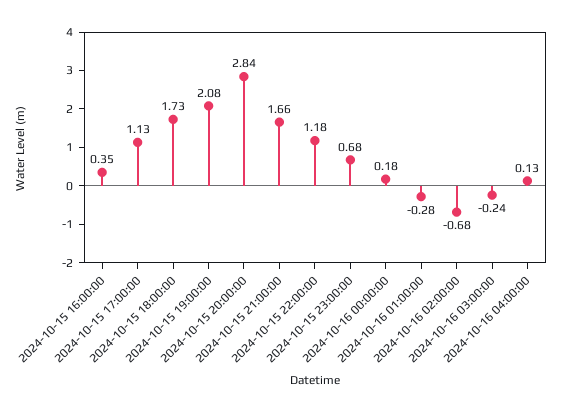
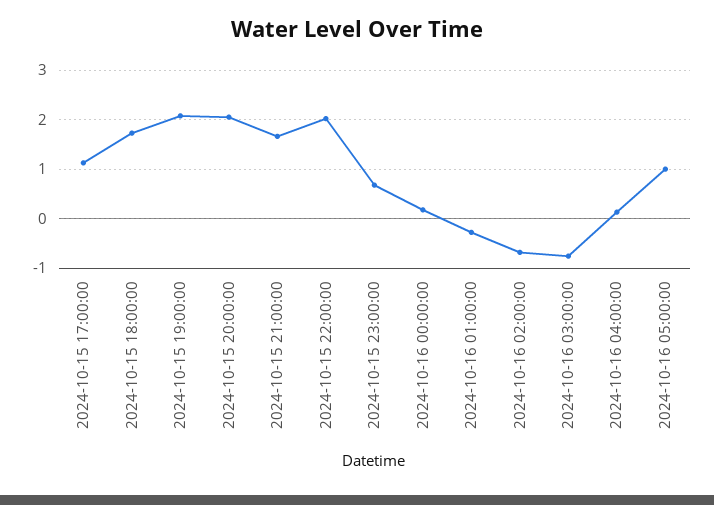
2024-10-15 16:00:00: 0.35 -> none
2024-10-15 20:00:00: 2.84 -> 2
2024-10-15 22:00:00: 1.18 -> 2
2024-10-16 03:00:00: -0.24 -> -0.8
2024-10-16 05:00:00: none -> 1

